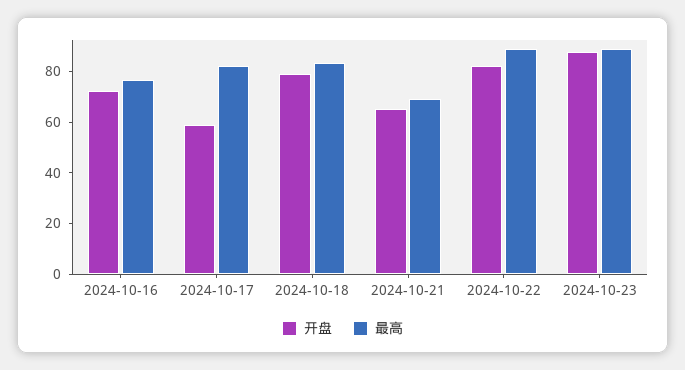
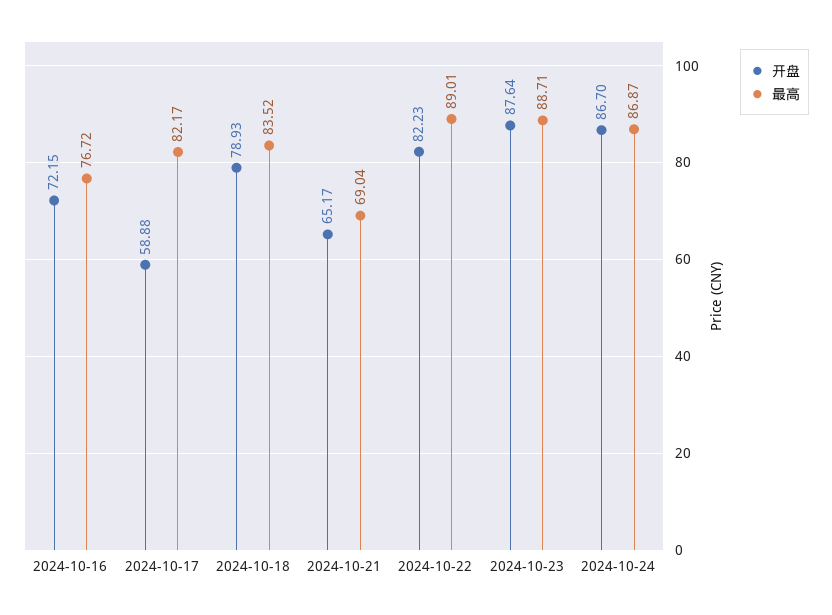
开盘, 2024-10-24: none -> 86.7
最高, 2024-10-24: none -> 86.87

